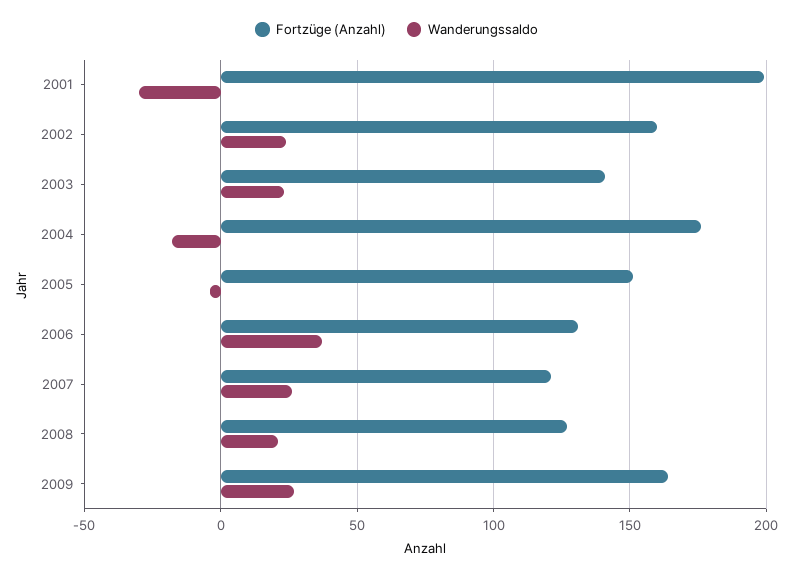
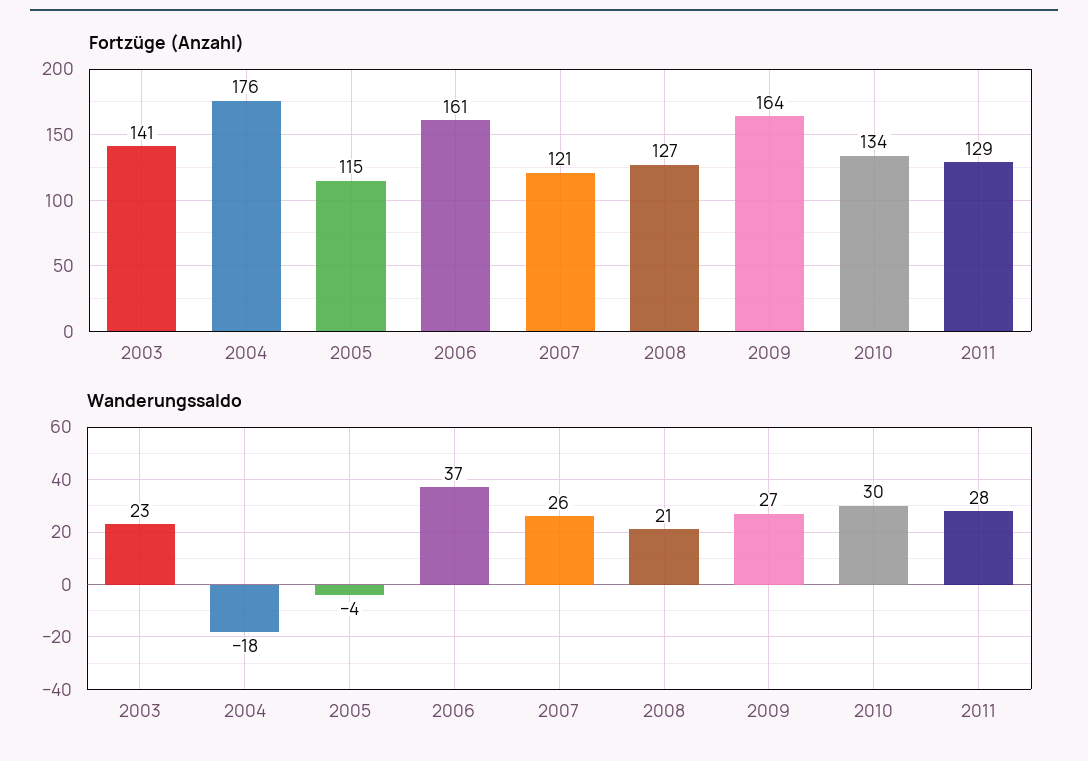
Fortzüge (Anzahl), 2001: 200 -> none
Wanderungssaldo, 2001: -30 -> none
Fortzüge (Anzahl), 2002: 160 -> none
Wanderungssaldo, 2002: 25 -> none
Fortzüge (Anzahl), 2005: 150 -> 115
Fortzüge (Anzahl), 2006: 130 -> 161
Fortzüge (Anzahl), 2010: none -> 134
Fortzüge (Anzahl), 2011: none -> 129
Wanderungssaldo, 2010: none -> 30
Wanderungssaldo, 2011: none -> 28

